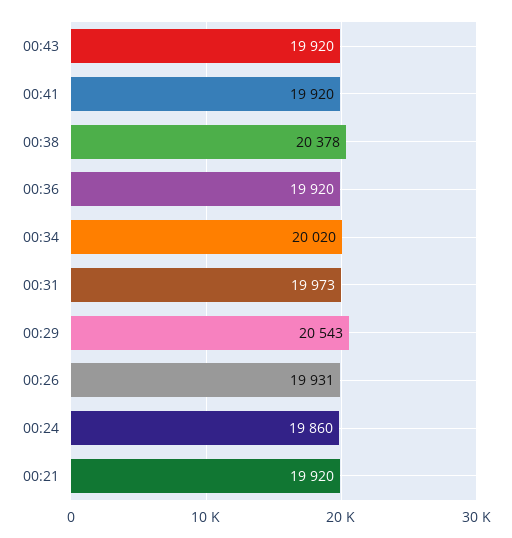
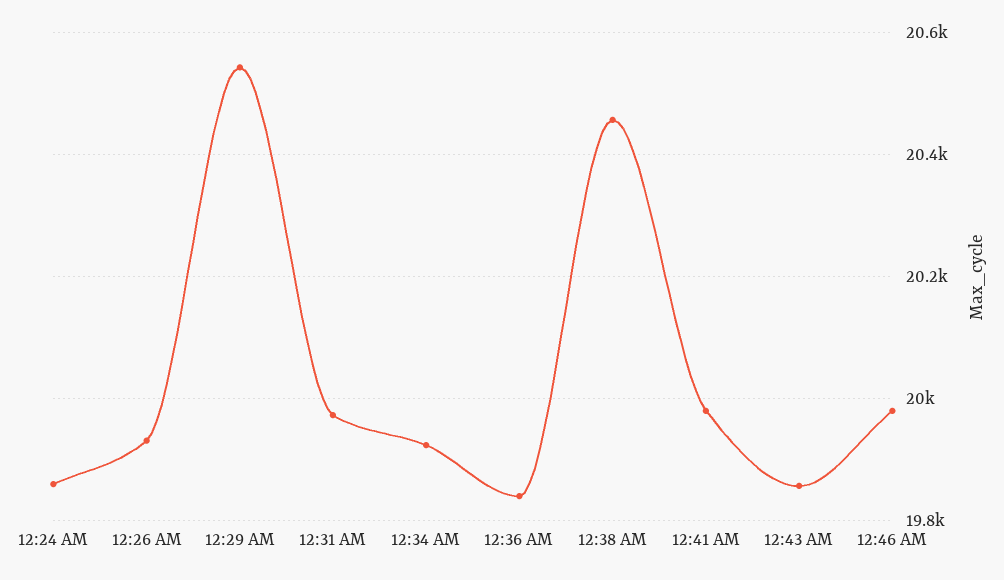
00:43: 19920 -> 19860
00:41: 19920 -> 19980
00:38: 20378 -> 20460
00:36: 19920 -> 19840
00:34: 20020 -> 19920
00:21: 19920 -> none
12:46 AM: none -> 19980

